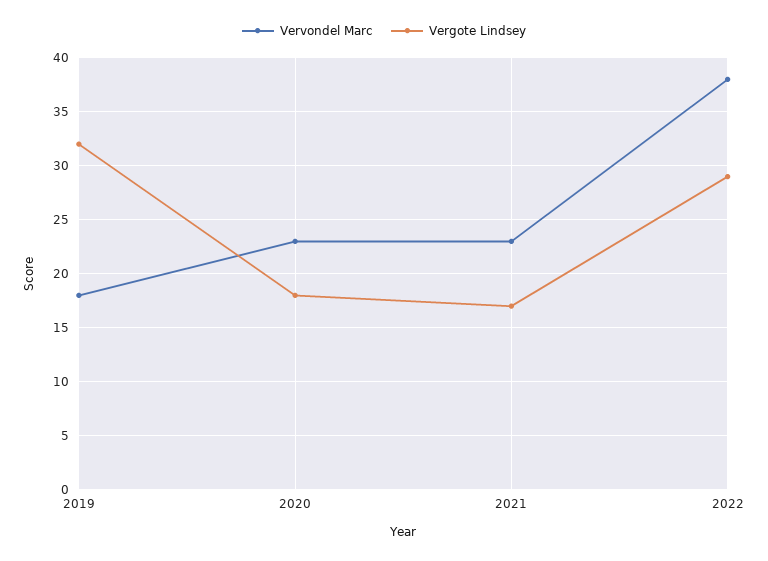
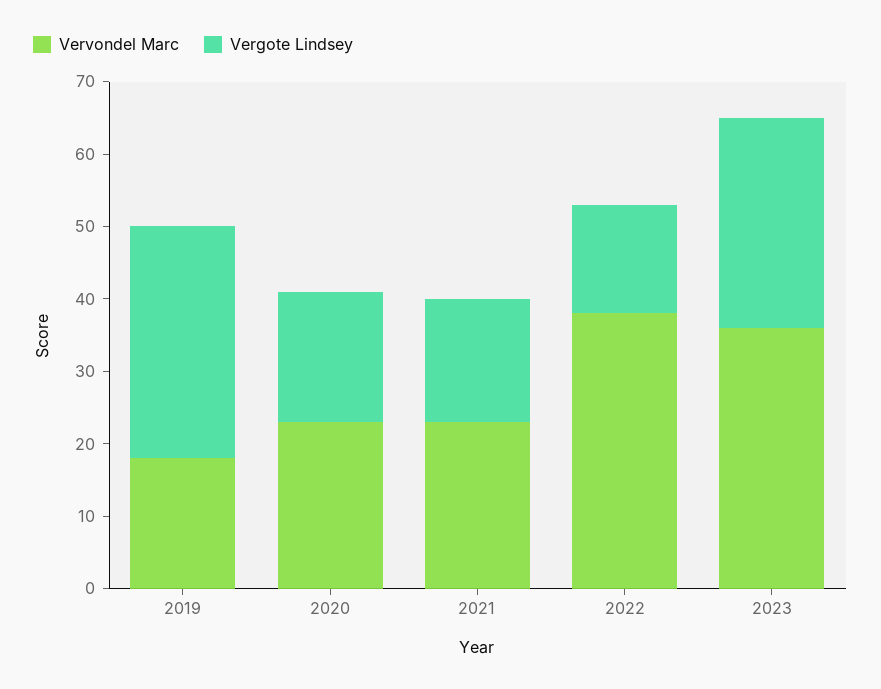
Vergote Lindsey, 2022: 29 -> 15
Vervondel Marc, 2023: none -> 35
Vergote Lindsey, 2023: none -> 30

